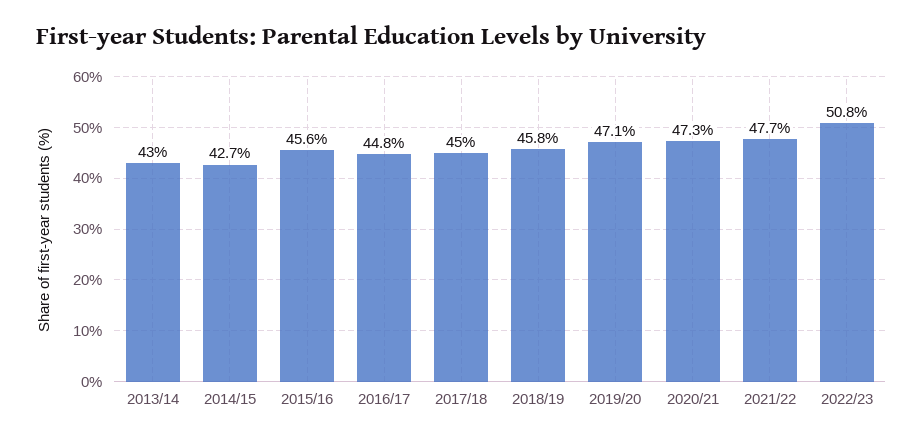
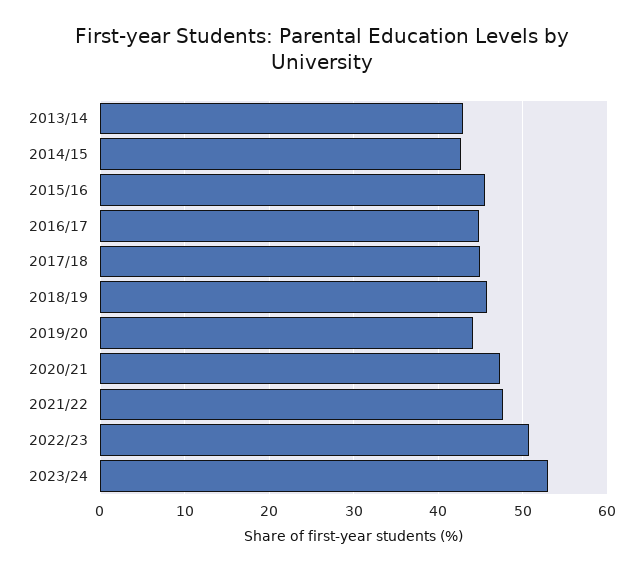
2019/20: 47.1 -> 44
2023/24: none -> 53

